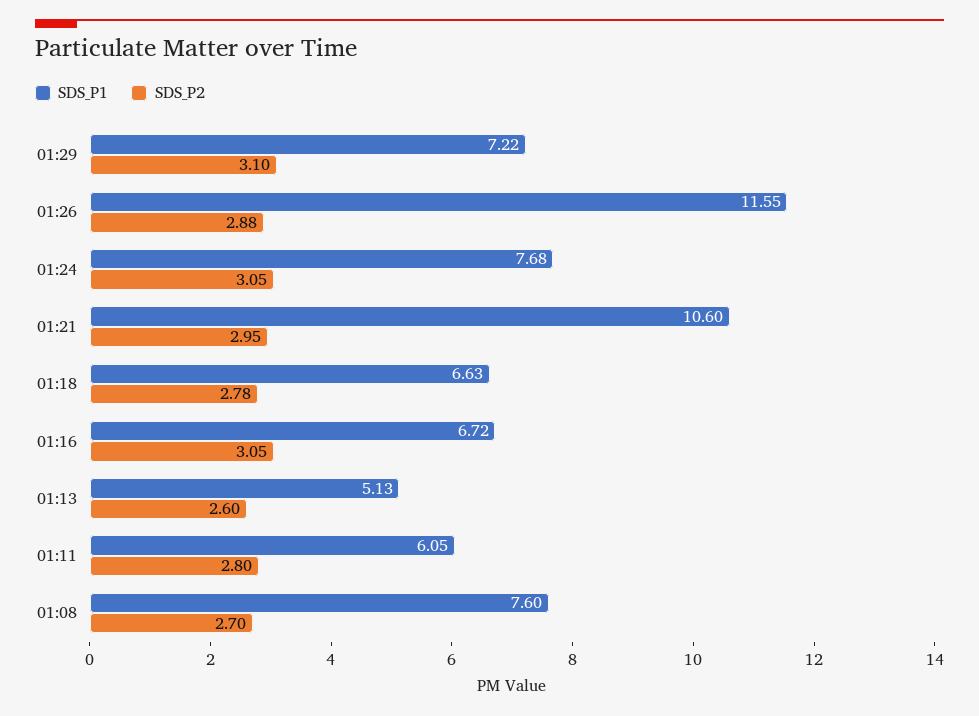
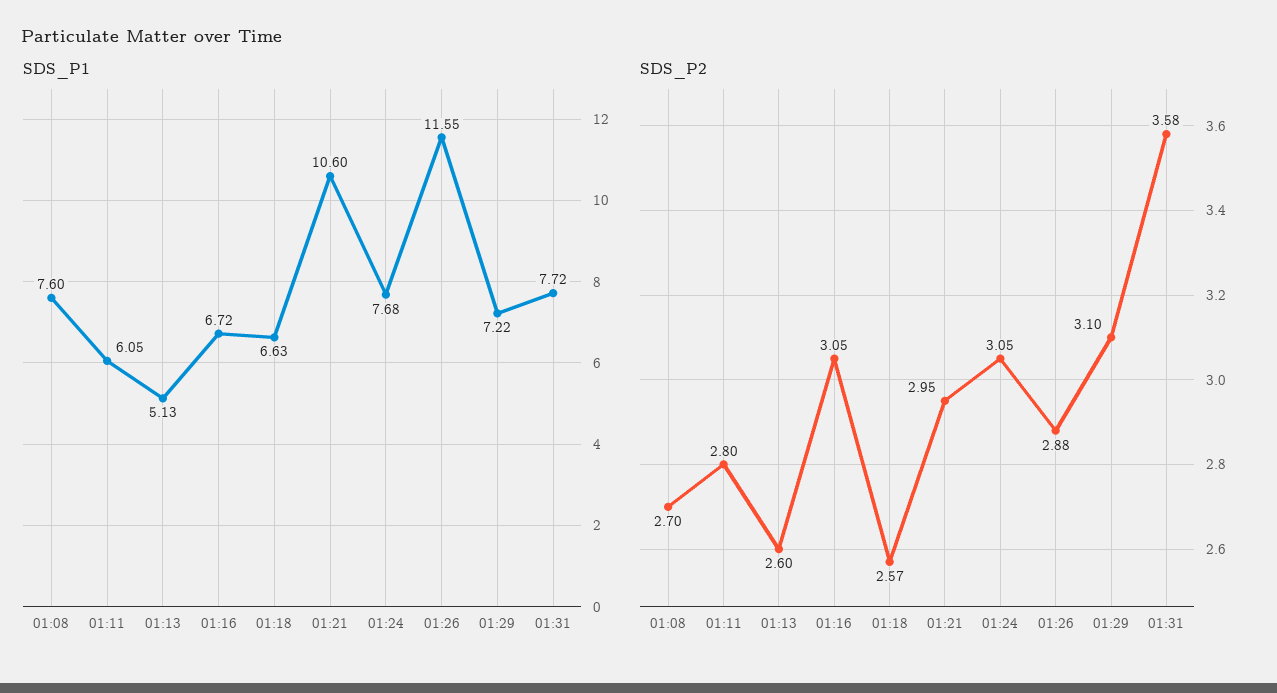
SDS_P2, 01:18: 2.78 -> 2.57
SDS_P1, 01:31: none -> 7.72
SDS_P2, 01:31: none -> 3.58

